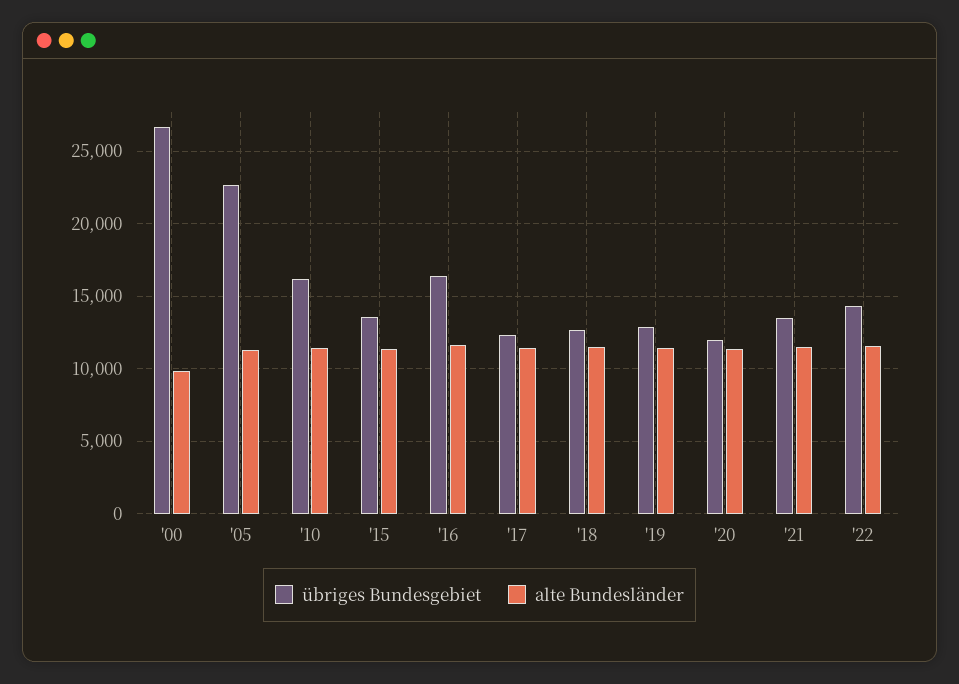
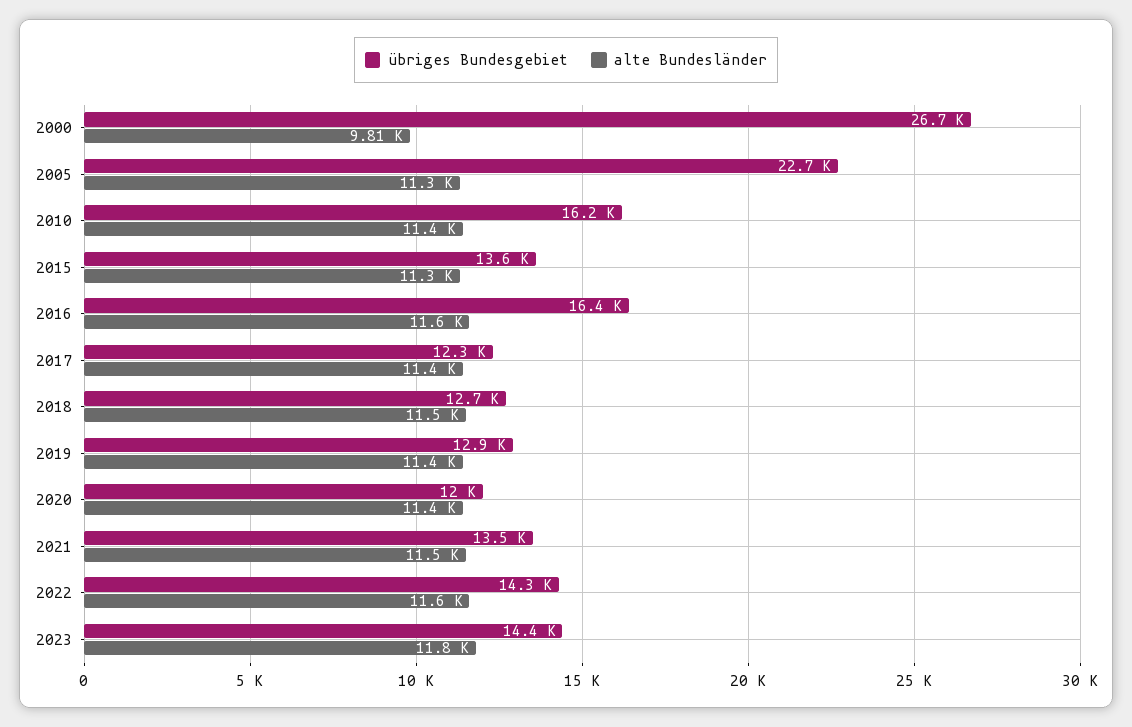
übriges Bundesgebiet, 2023: none -> 14400
alte Bundesländer, 2023: none -> 11800

